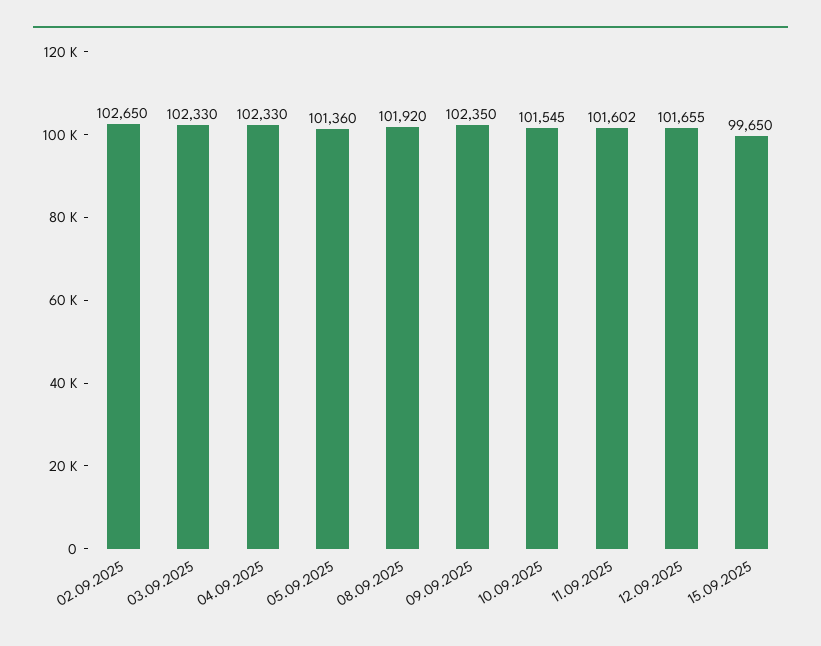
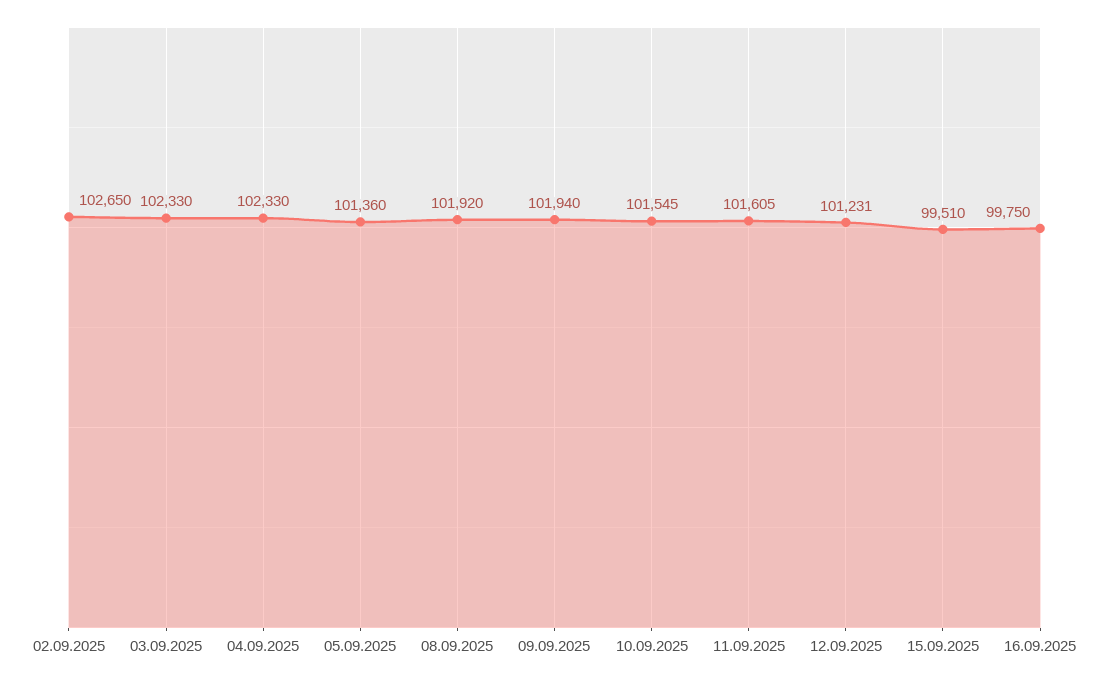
09.09.2025: 102350 -> 101940
11.09.2025: 101602 -> 101605
12.09.2025: 101655 -> 101231
15.09.2025: 99650 -> 99510
16.09.2025: none -> 99750

